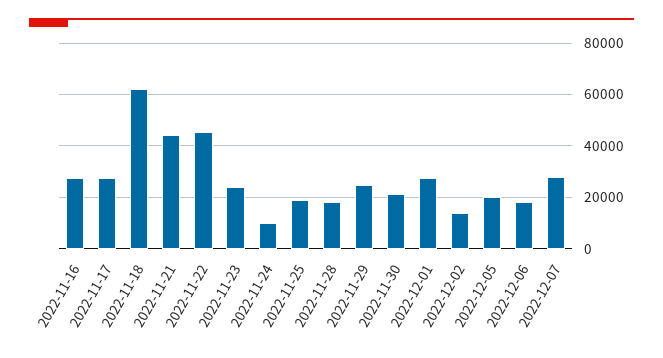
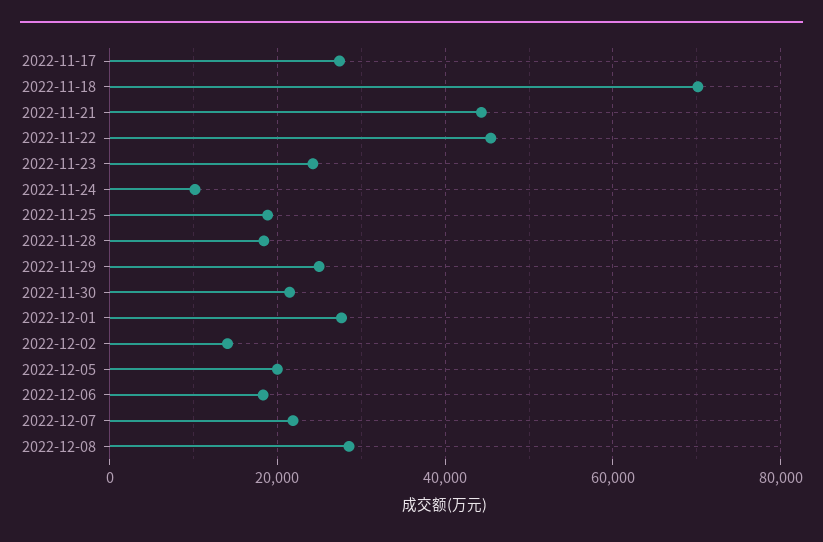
2022-11-16: 27500 -> none
2022-11-18: 62500 -> 70000
2022-12-07: 27500 -> 22000
2022-12-08: none -> 28000

